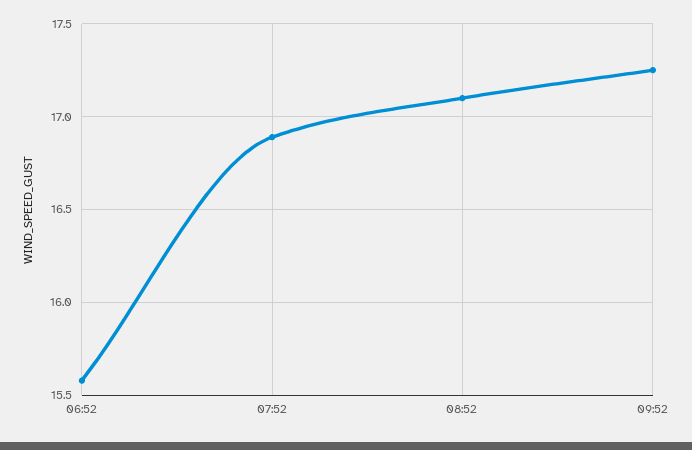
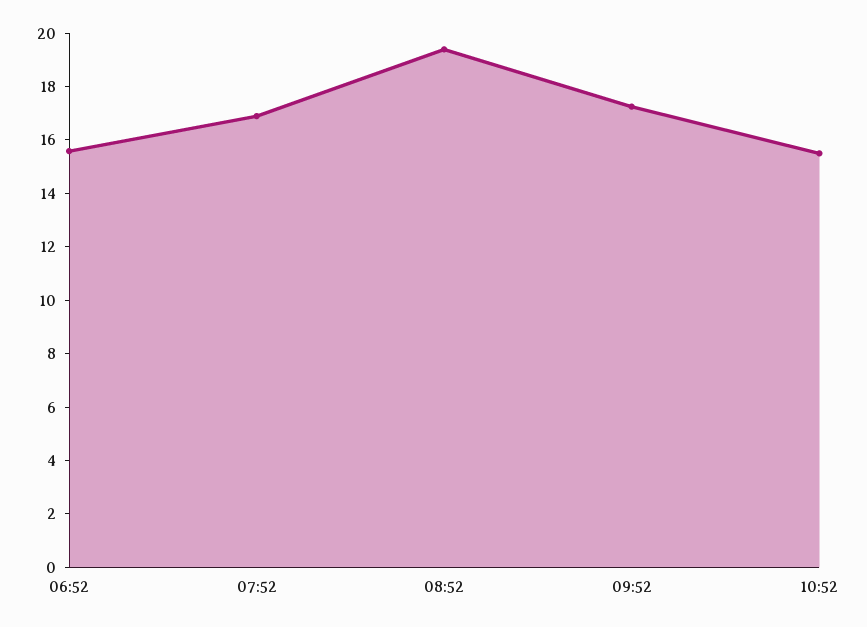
08:52: 17.1 -> 19.5
10:52: none -> 15.5

